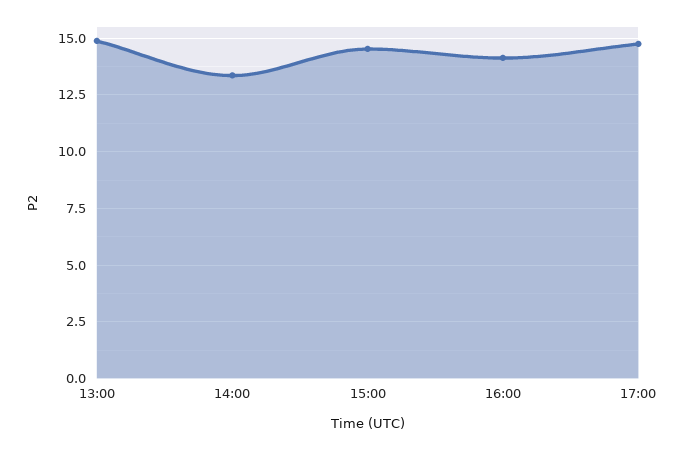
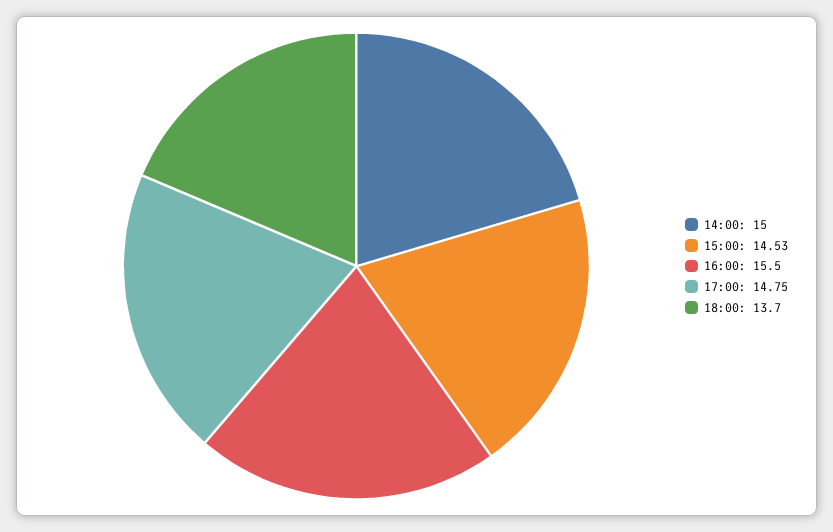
13:00: 15 -> none
14:00: 13.5 -> 15
16:00: 14 -> 15.5
18:00: none -> 13.7

